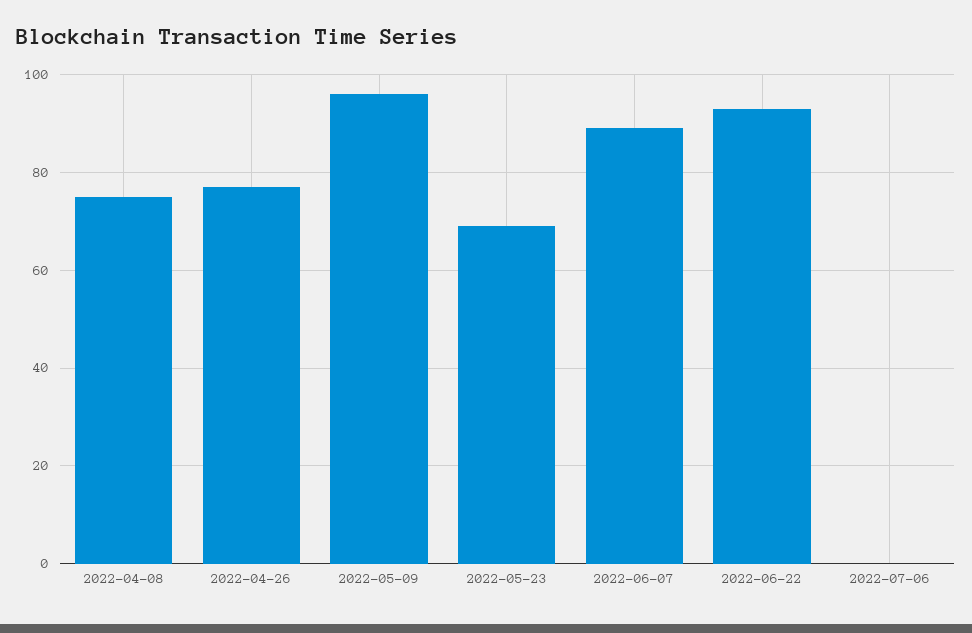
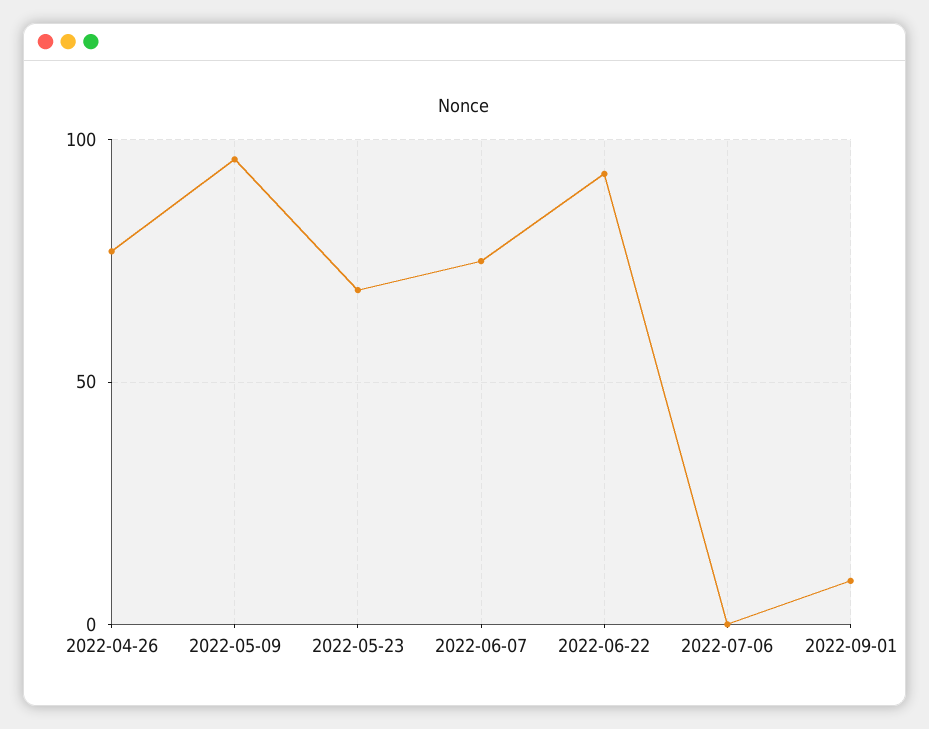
2022-04-08: 75 -> none
2022-06-07: 90 -> 75
2022-09-01: none -> 10

